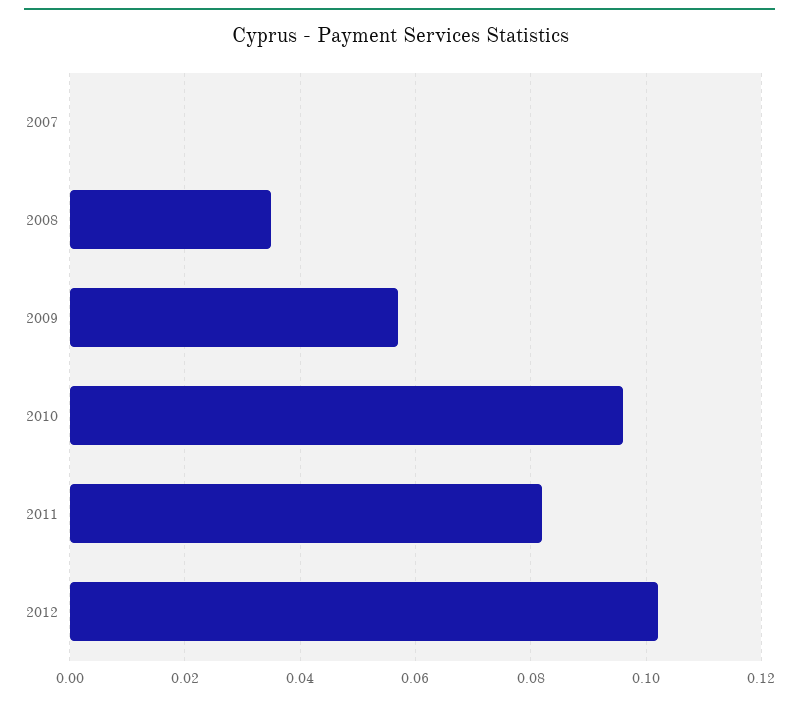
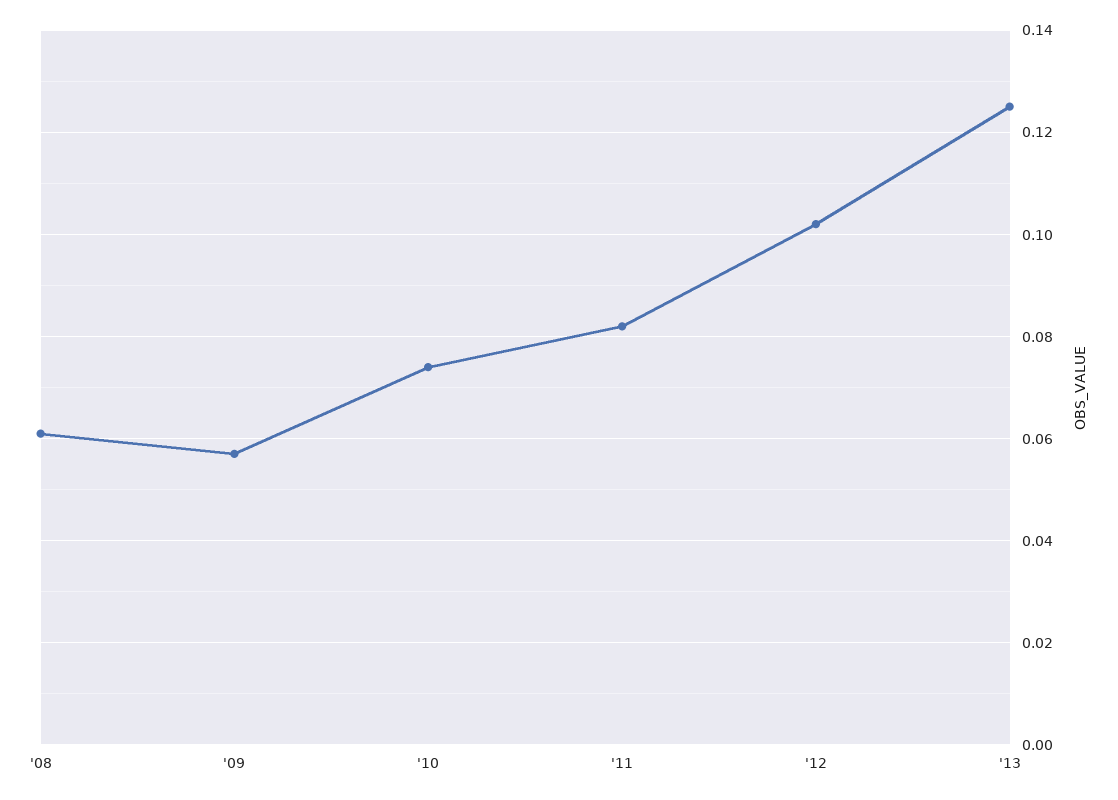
2007: 0 -> none
2008: 0.035 -> 0.06
2010: 0.095 -> 0.075
'13: none -> 0.125

